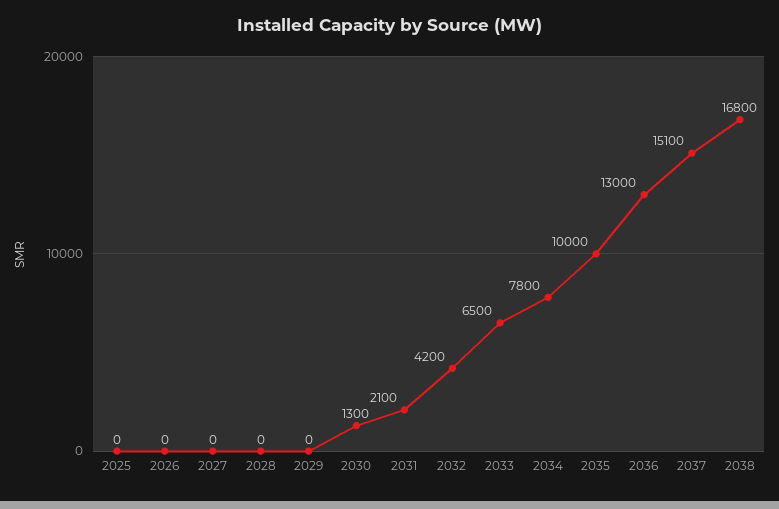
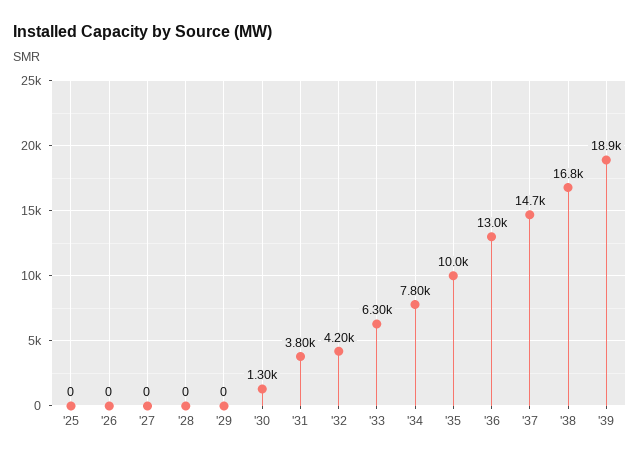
2031: 2100 -> 3800
2033: 6500 -> 6300
2037: 15100 -> 14700
'39: none -> 18900

